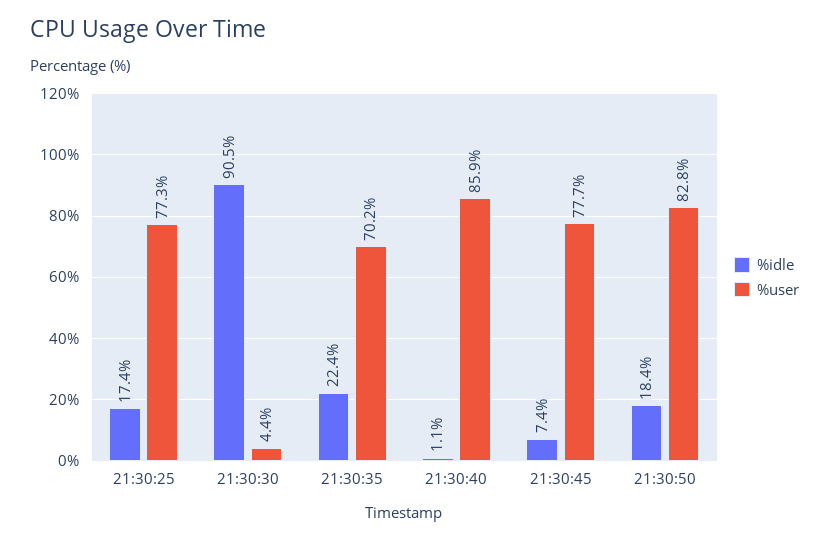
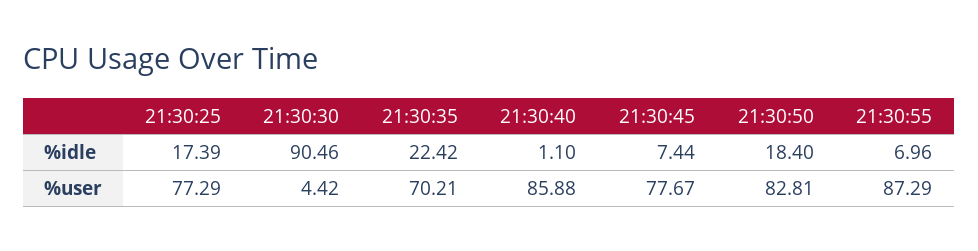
%idle, 21:30:55: none -> 6.96
%user, 21:30:55: none -> 87.29

